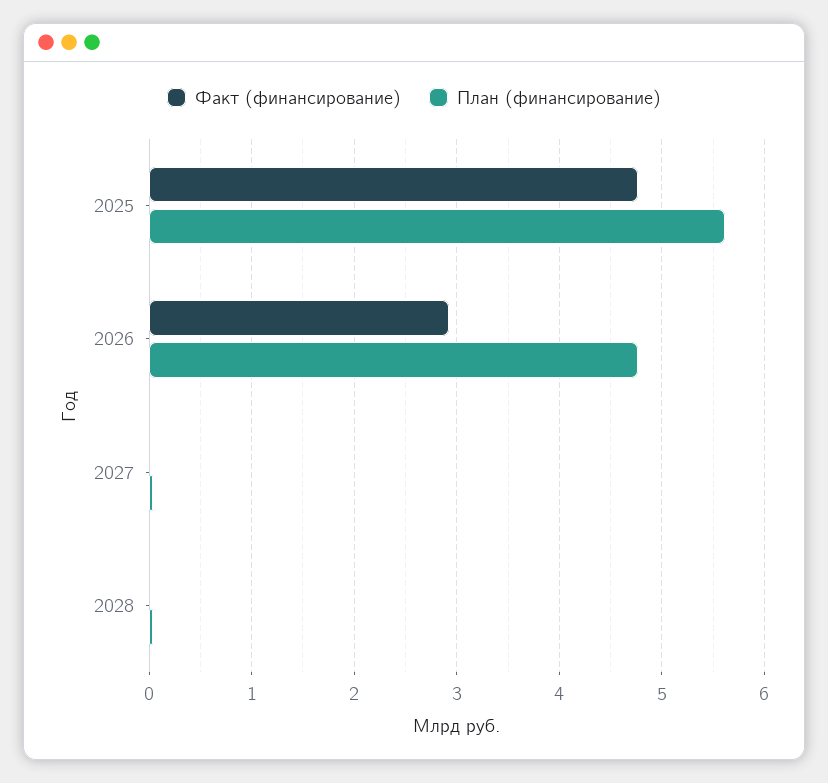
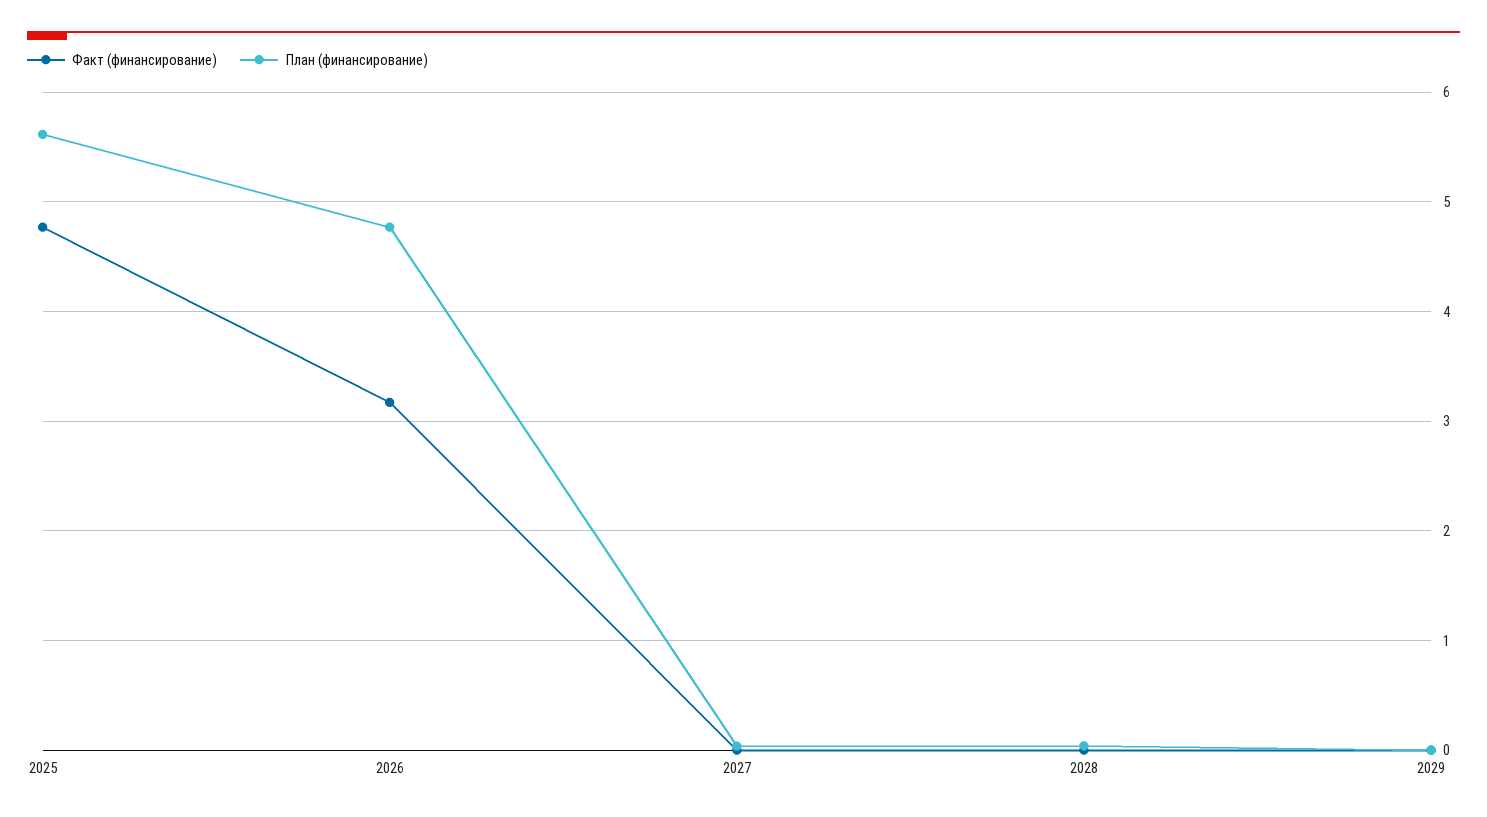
Факт (финансирование), 2026: 2.9 -> 3.2
Факт (финансирование), 2029: none -> 0
План (финансирование), 2029: none -> 0

